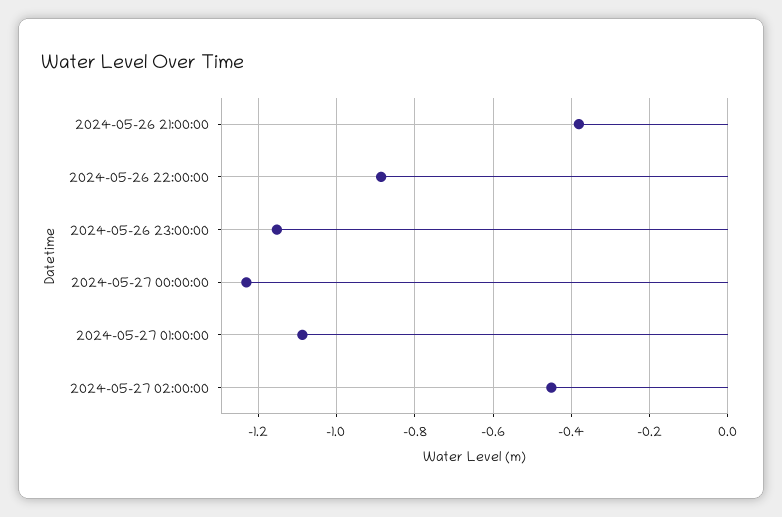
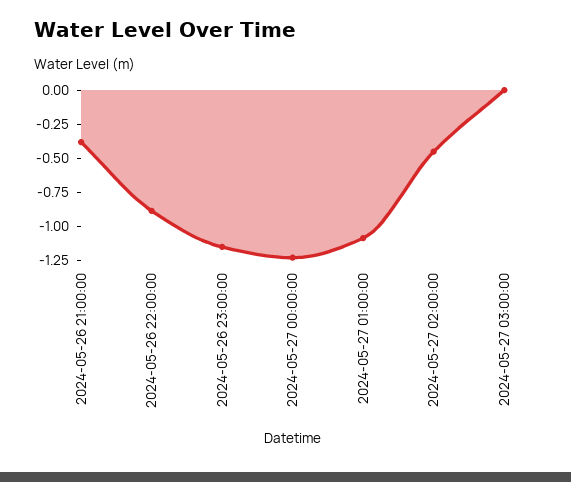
2024-05-27 03:00:00: none -> 0

